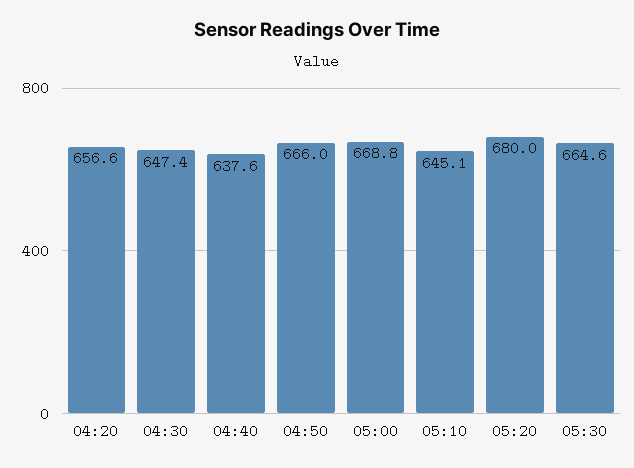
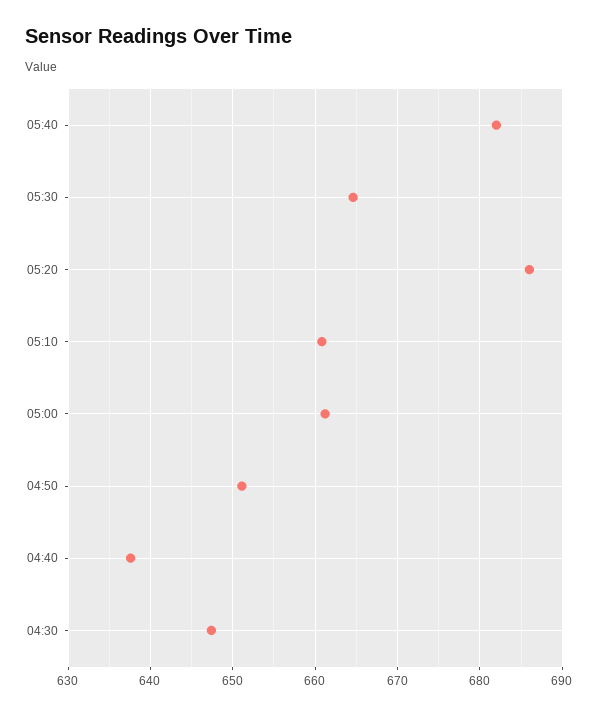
04:20: 656.6 -> none
04:50: 666 -> 651
05:00: 668.8 -> 661
05:10: 645.1 -> 661
05:20: 680 -> 686
05:40: none -> 682

